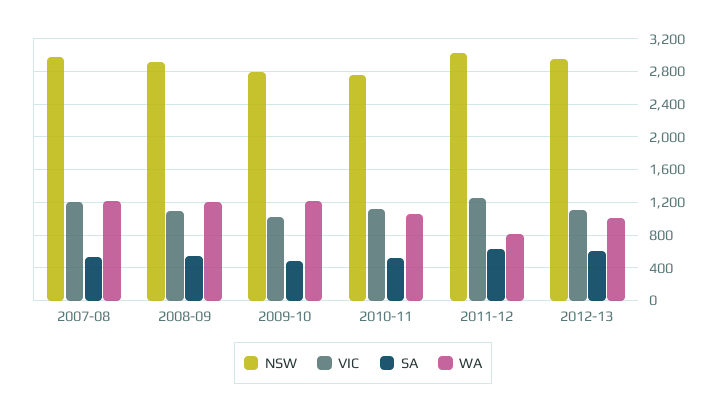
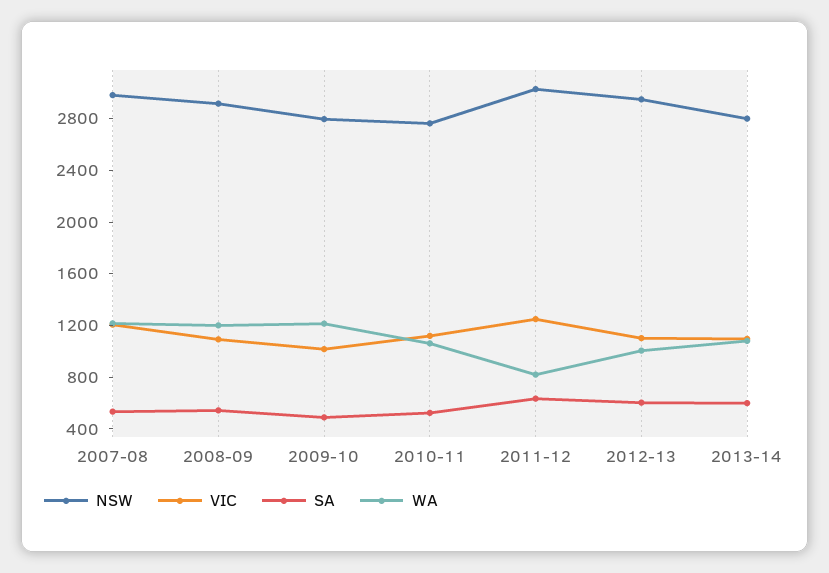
NSW, 2013-14: none -> 2800
VIC, 2013-14: none -> 1100
SA, 2013-14: none -> 600
WA, 2013-14: none -> 1100

